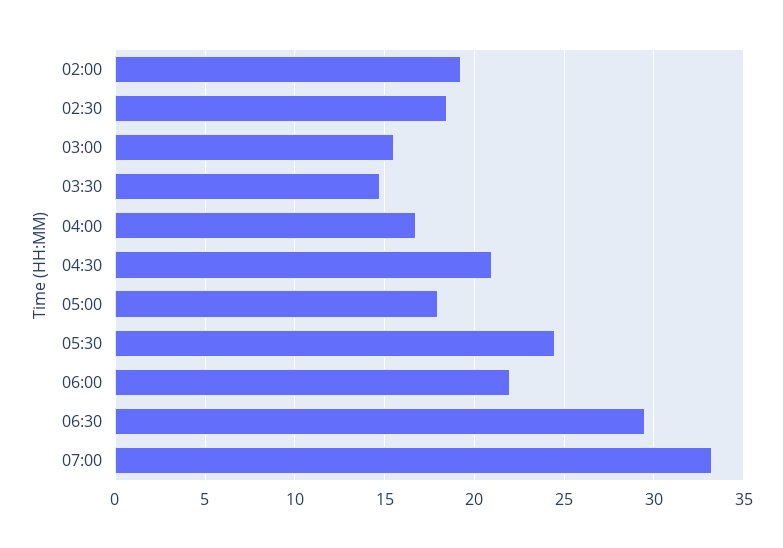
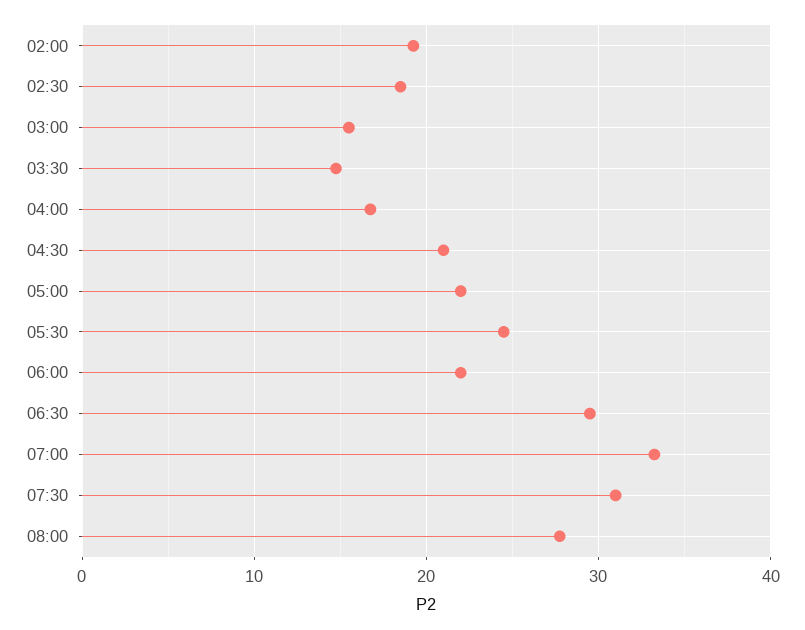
05:00: 18 -> 22
07:30: none -> 31
08:00: none -> 28

